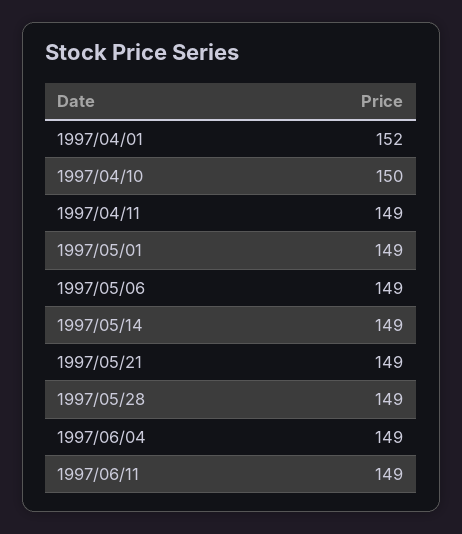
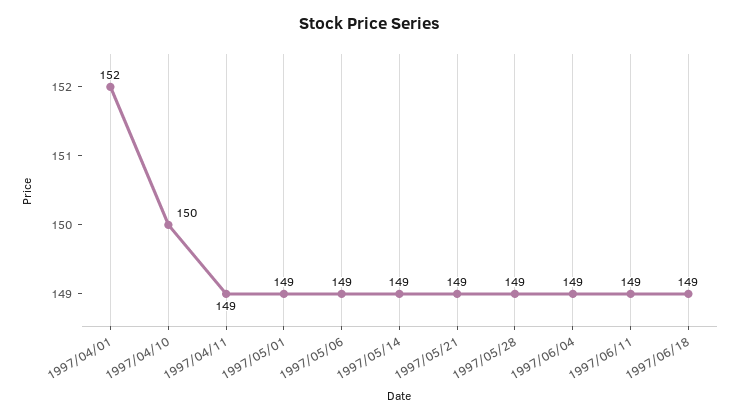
1997/06/18: none -> 149

